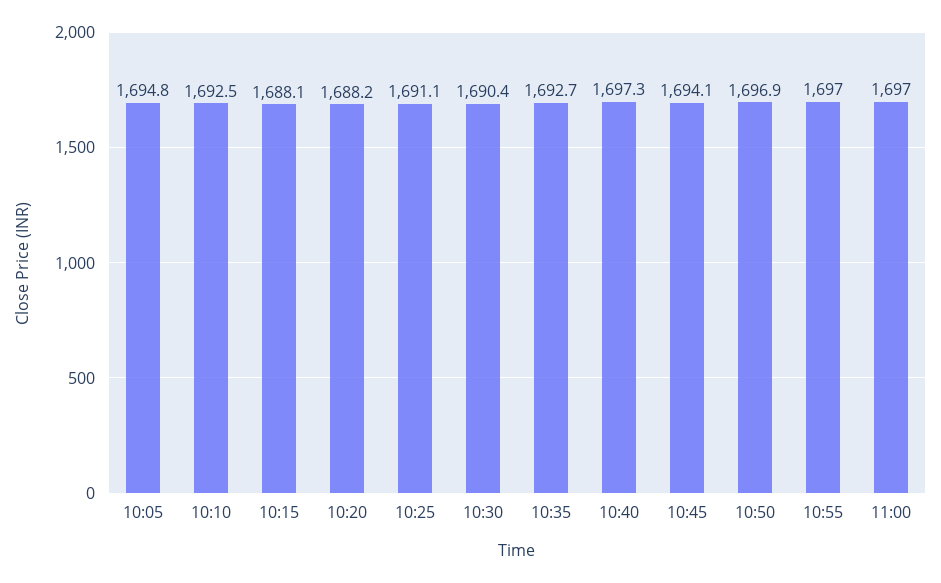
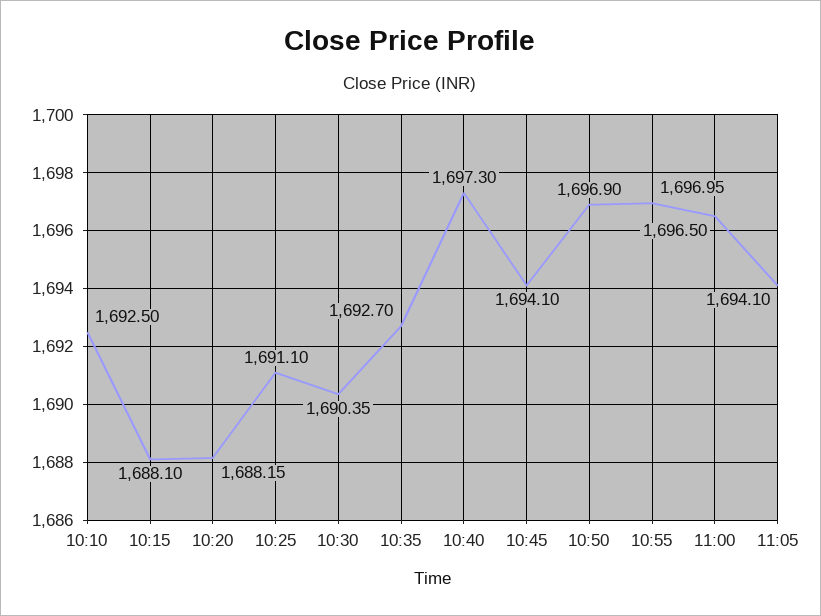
10:05: 1694.8 -> none
11:00: 1697 -> 1696.5
11:05: none -> 1694.1

